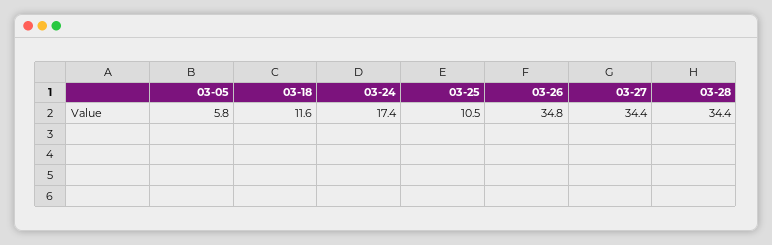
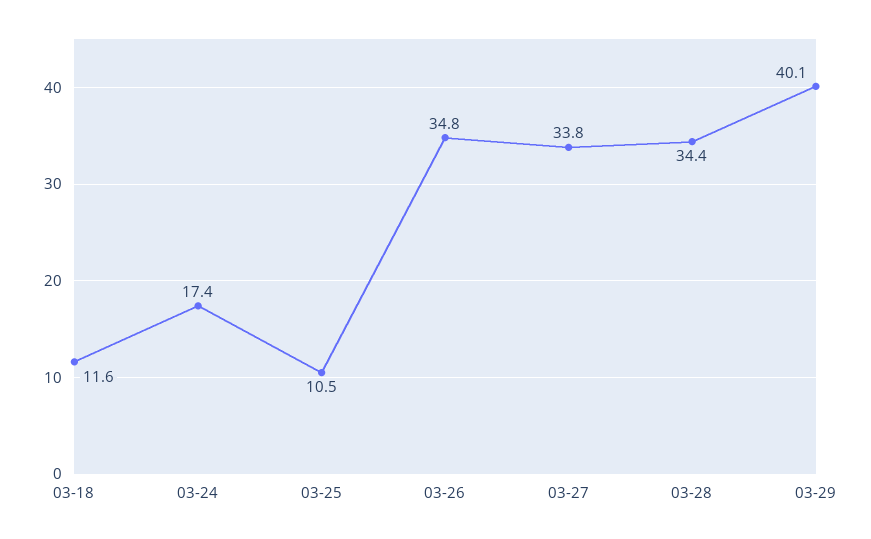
03-05: 5.8 -> none
03-27: 34.4 -> 33.8
03-29: none -> 40.1

